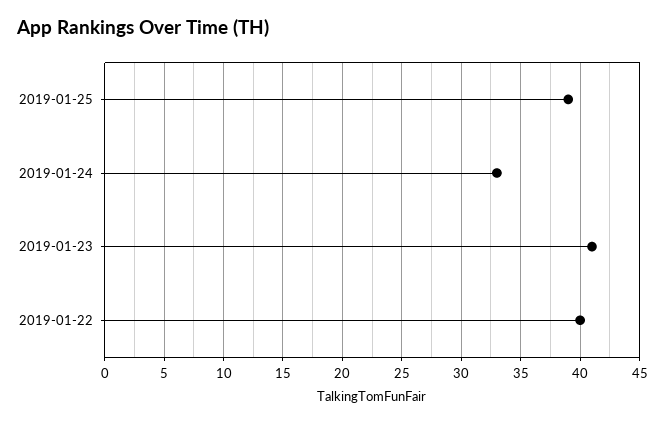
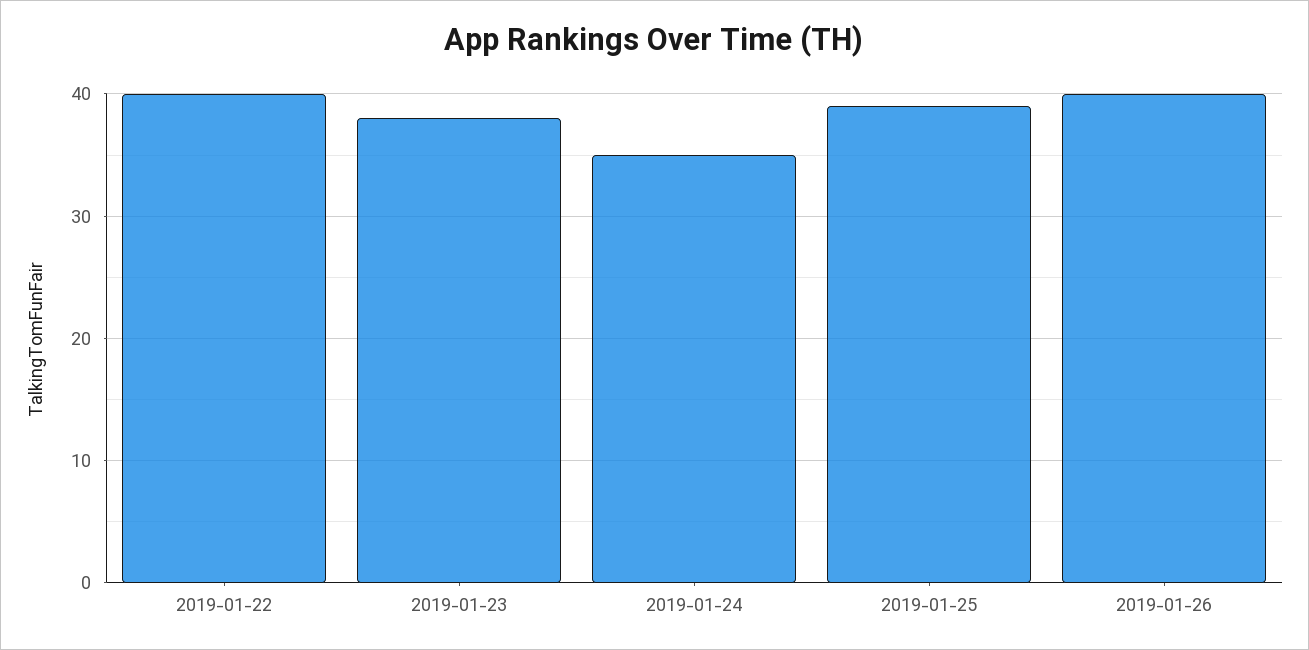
2019-01-24: 33 -> 35
2019-01-23: 41 -> 38
2019-01-26: none -> 40

